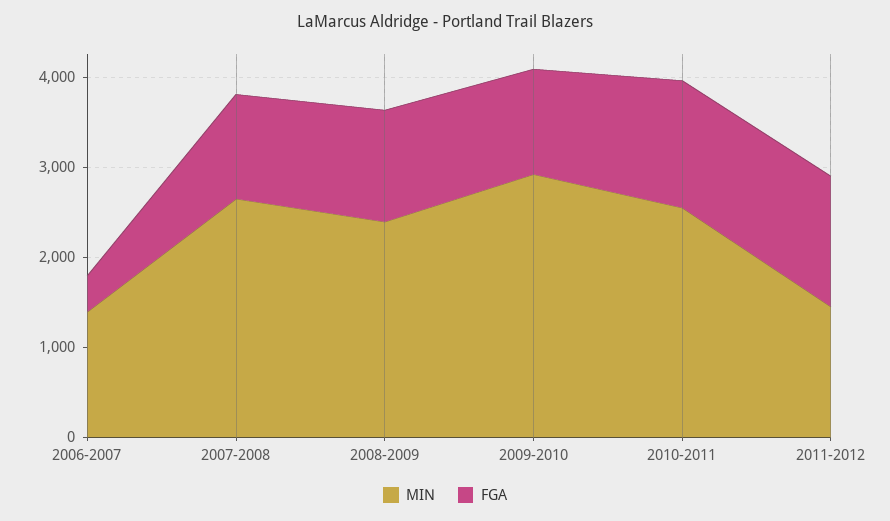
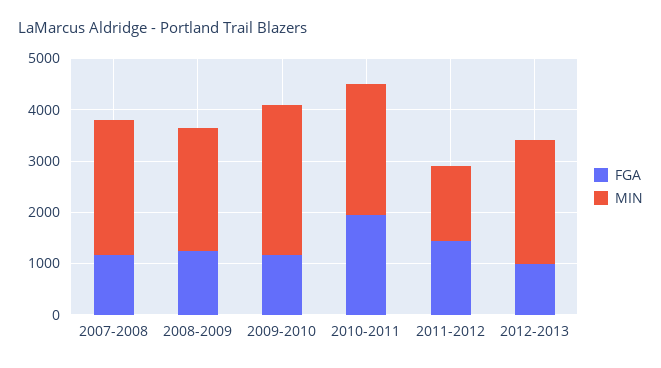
MIN, 2006-2007: 1400 -> none
FGA, 2006-2007: 400 -> none
FGA, 2010-2011: 1400 -> 2000
FGA, 2012-2013: none -> 1000
MIN, 2012-2013: none -> 2400

